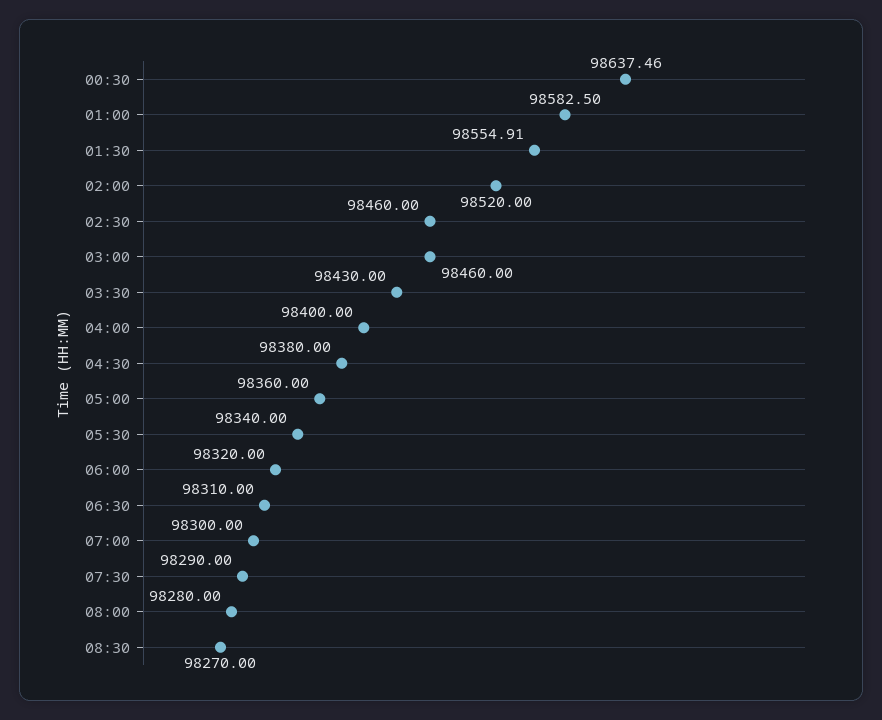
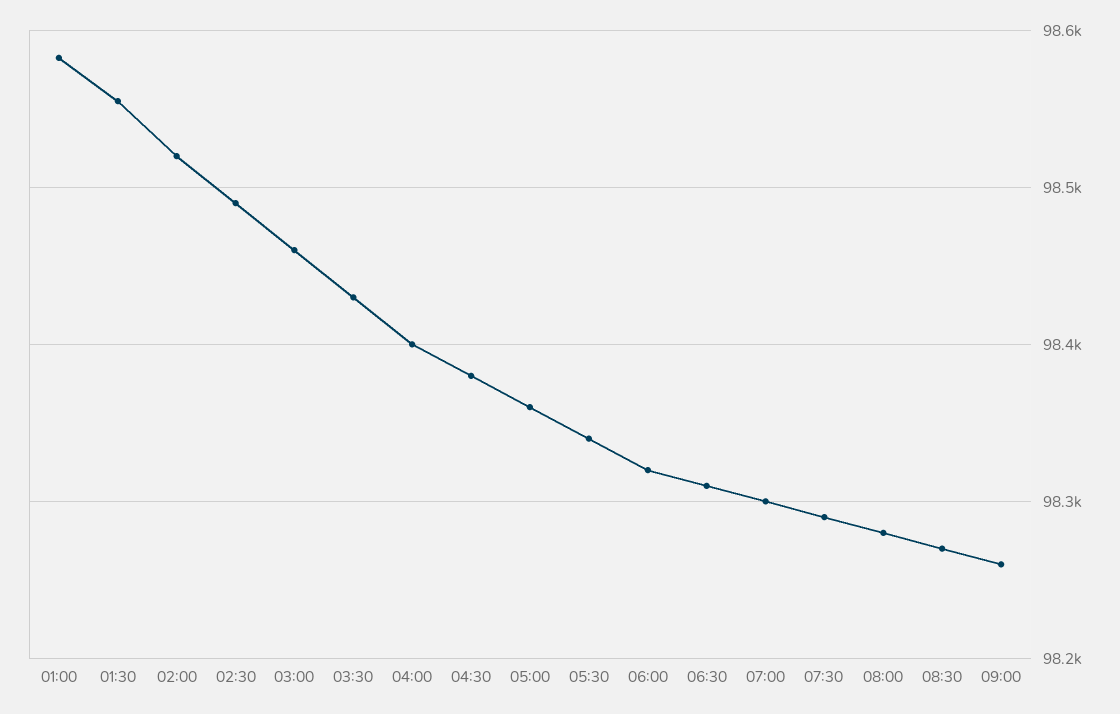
00:30: 98637.46 -> none
02:30: 98460 -> 98490
09:00: none -> 98260

